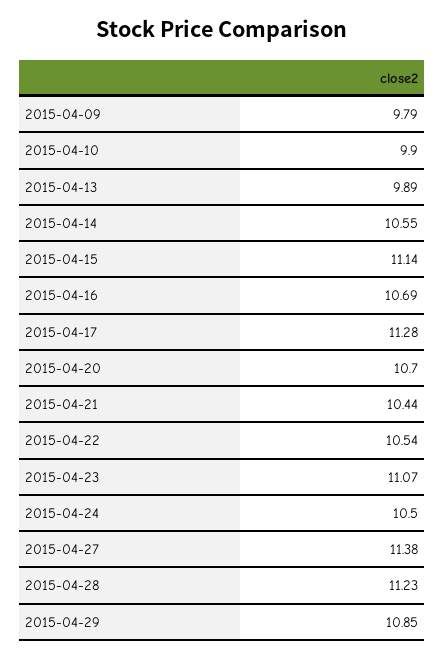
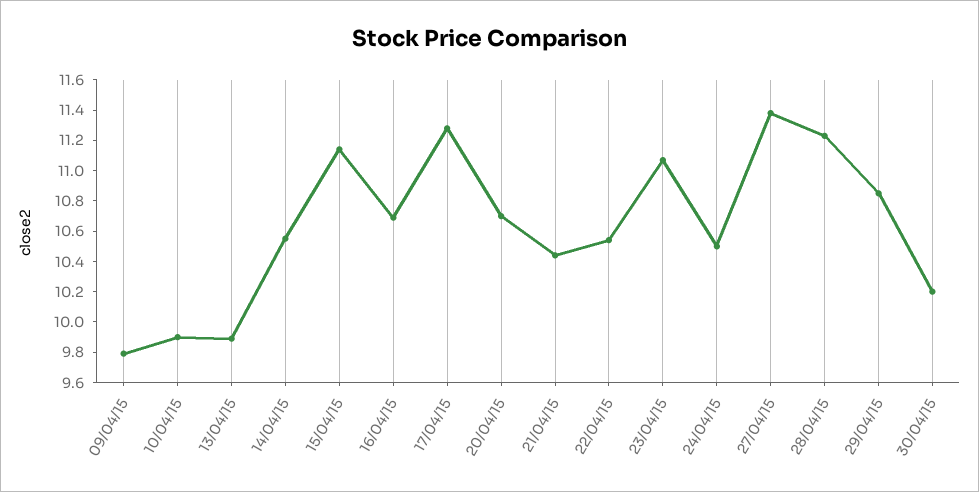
30/04/15: none -> 10.2

